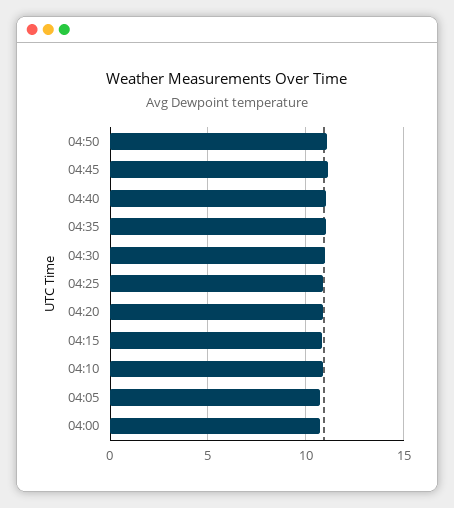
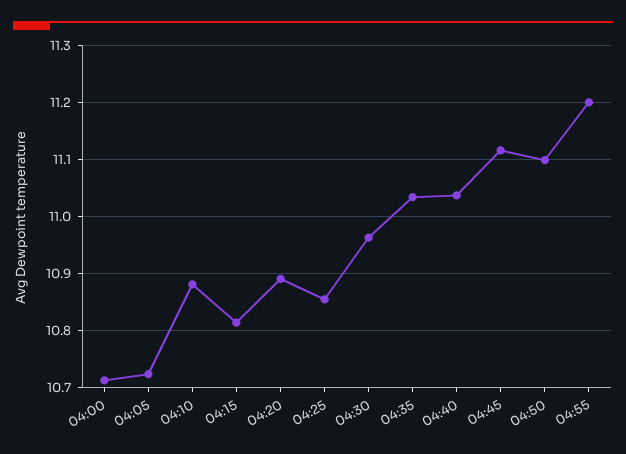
04:55: none -> 11.2

